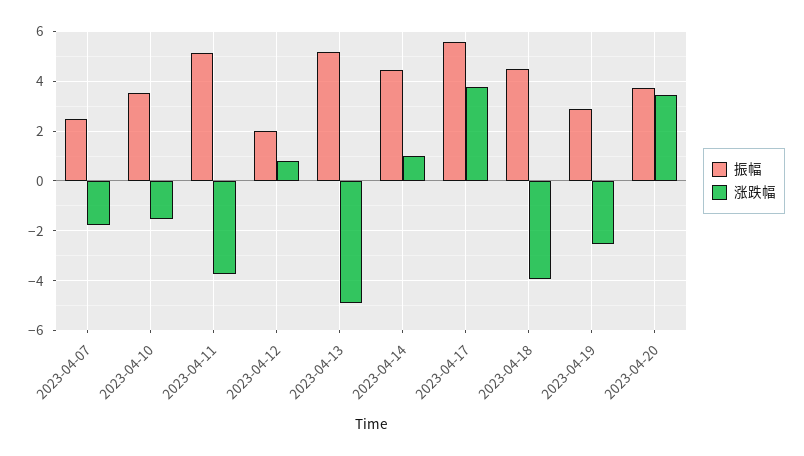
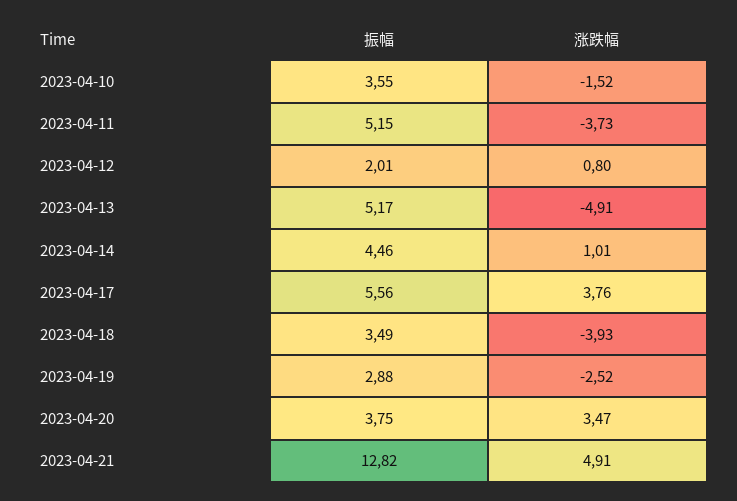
振幅, 2023-04-07: 2.5 -> none
涨跌幅, 2023-04-07: -1.75 -> none
振幅, 2023-04-18: 4.5 -> 3.49
振幅, 2023-04-21: none -> 12.82
涨跌幅, 2023-04-21: none -> 4.91

